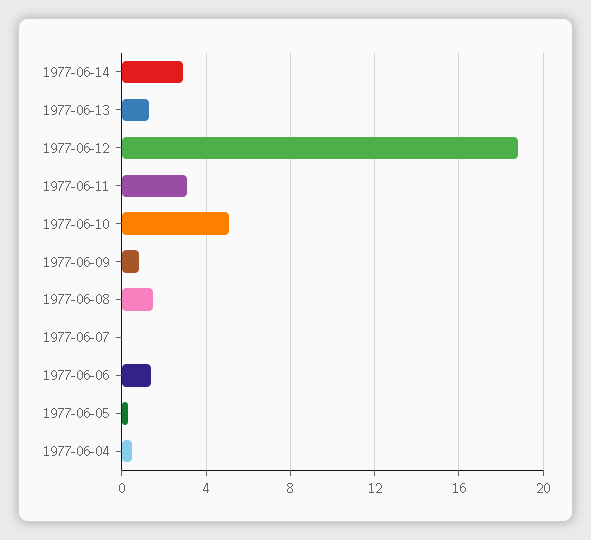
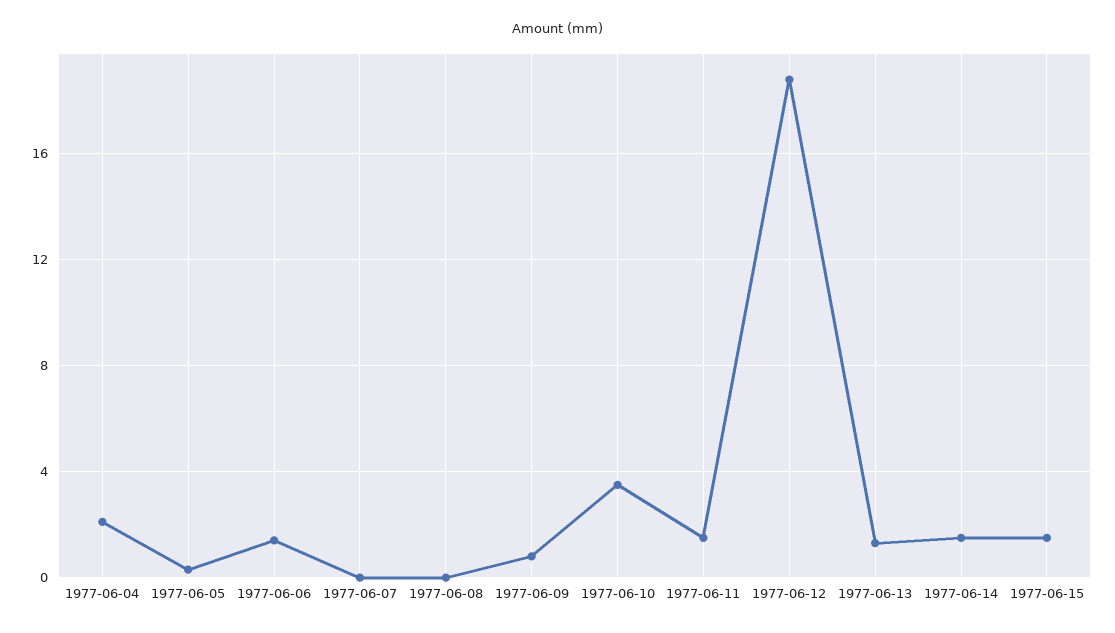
1977-06-14: 3 -> 1.5
1977-06-11: 3 -> 1.5
1977-06-10: 5 -> 3.5
1977-06-08: 1.5 -> 0
1977-06-04: 0.5 -> 2
1977-06-15: none -> 1.5

